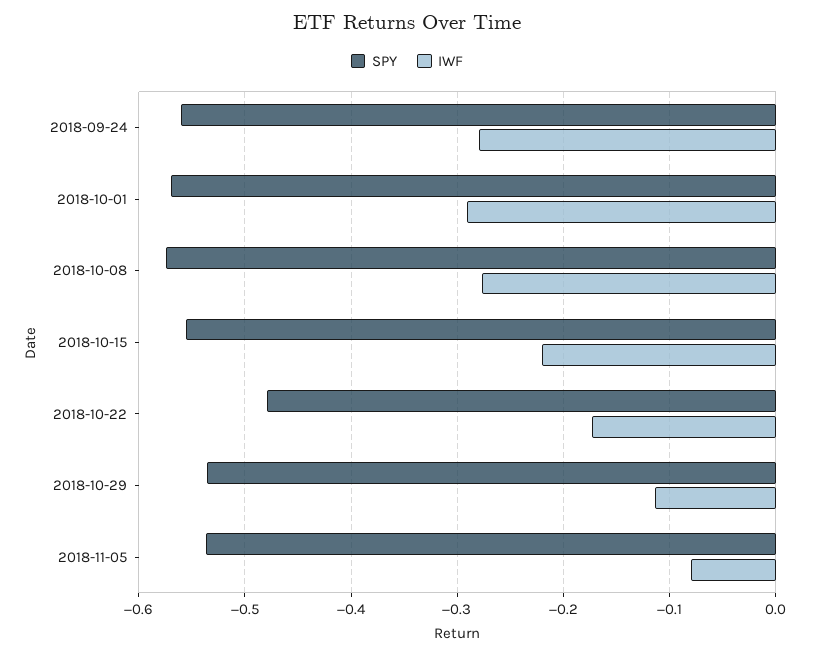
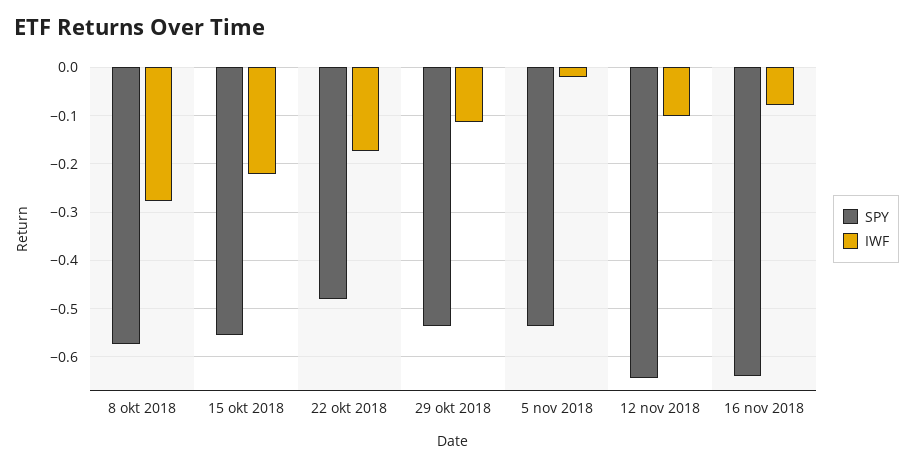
SPY, 2018-09-24: -0.56 -> none
IWF, 2018-09-24: -0.28 -> none
SPY, 2018-10-01: -0.57 -> none
IWF, 2018-10-01: -0.29 -> none
IWF, 2018-11-05: -0.08 -> -0.02
SPY, 12 nov 2018: none -> -0.64
IWF, 12 nov 2018: none -> -0.1
SPY, 16 nov 2018: none -> -0.64
IWF, 16 nov 2018: none -> -0.08

